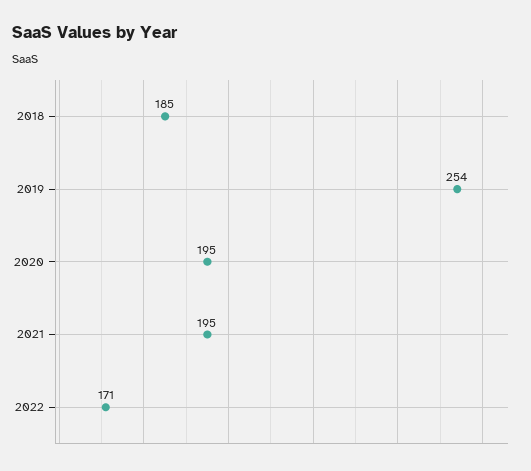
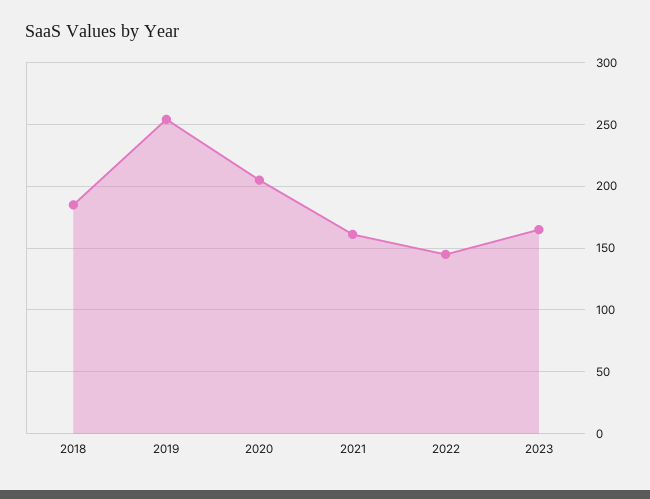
2020: 195 -> 205
2021: 195 -> 160
2022: 171 -> 145
2023: none -> 165

